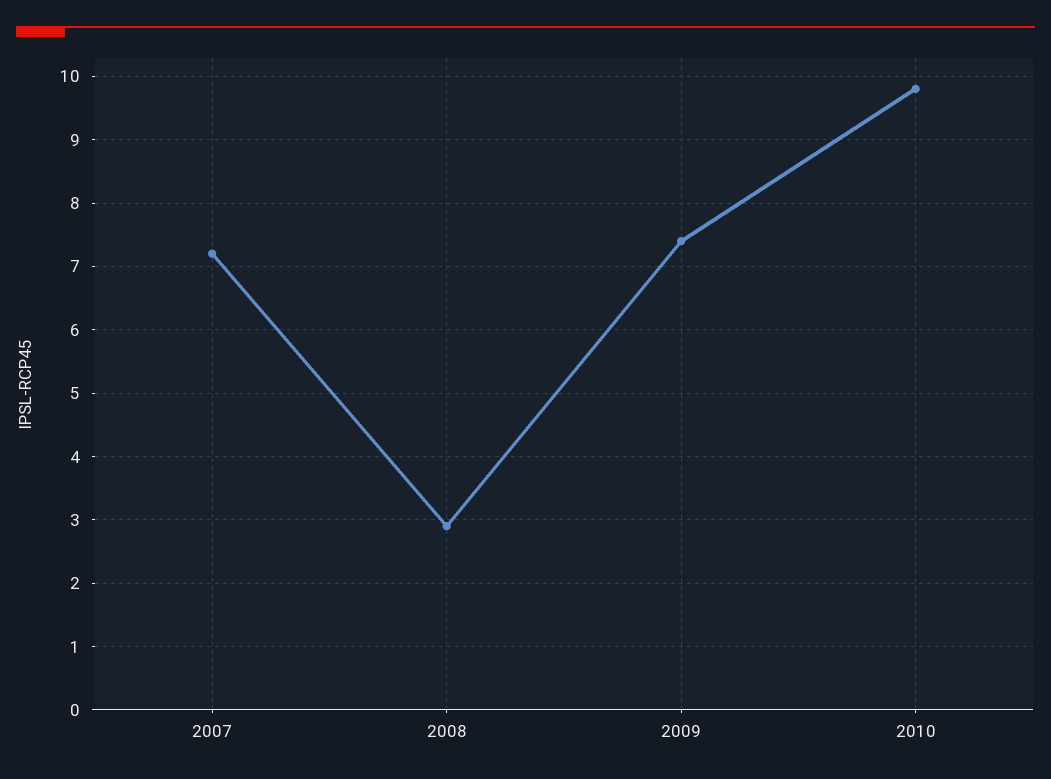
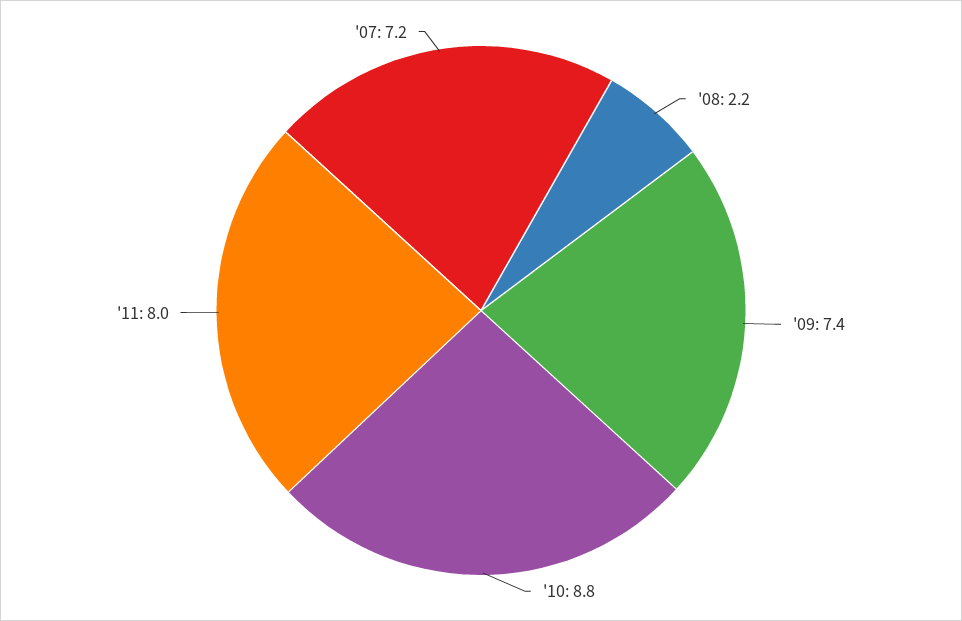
2008: 2.9 -> 2.2
2010: 9.8 -> 8.8
'11: none -> 8

